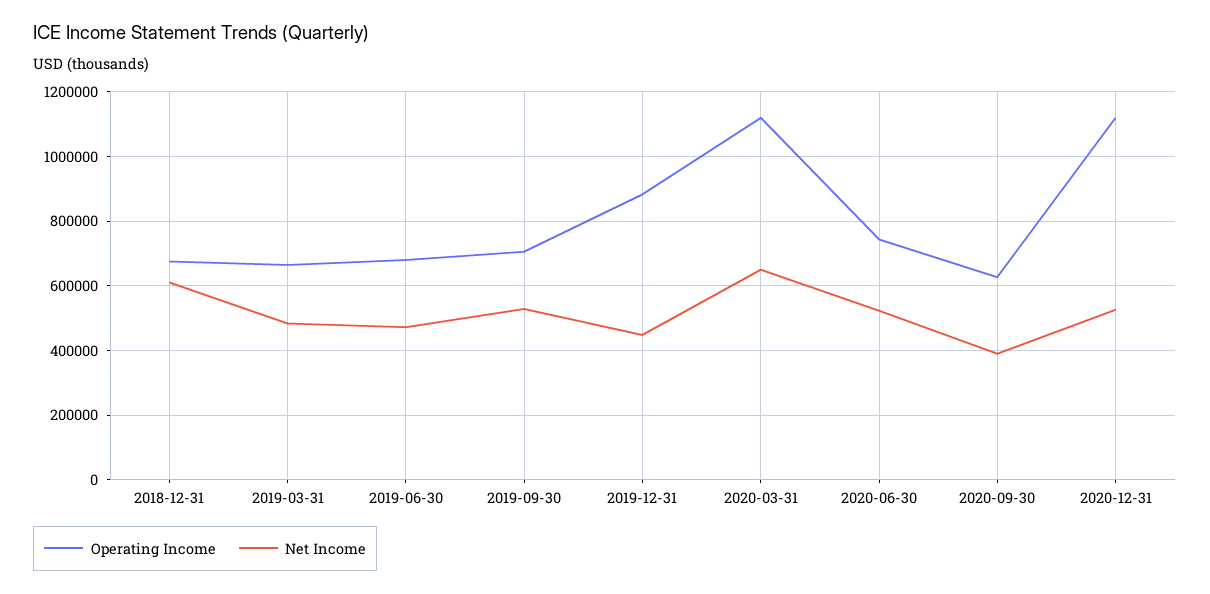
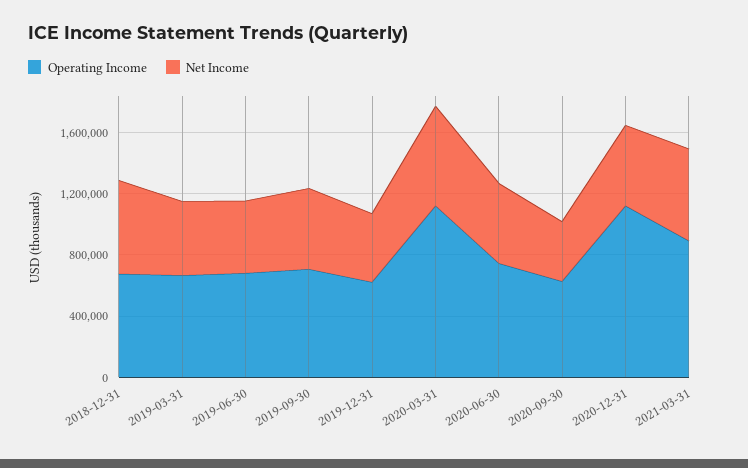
Operating Income, 2019-12-31: 880000 -> 600000
Operating Income, 2021-03-31: none -> 900000
Net Income, 2021-03-31: none -> 600000

